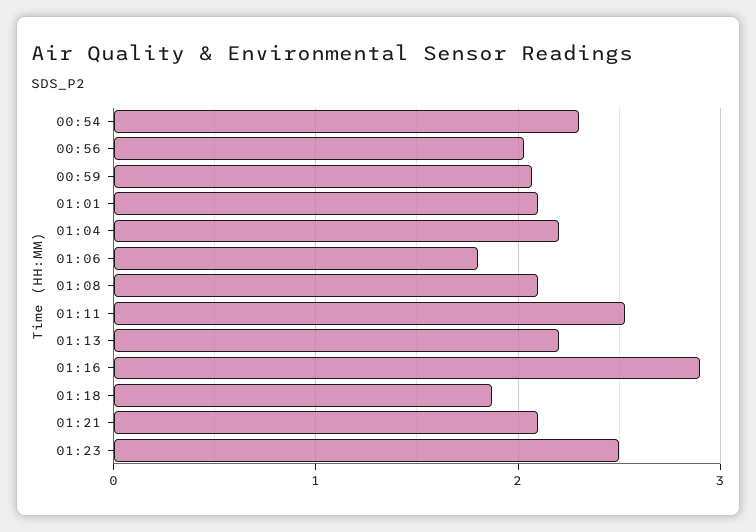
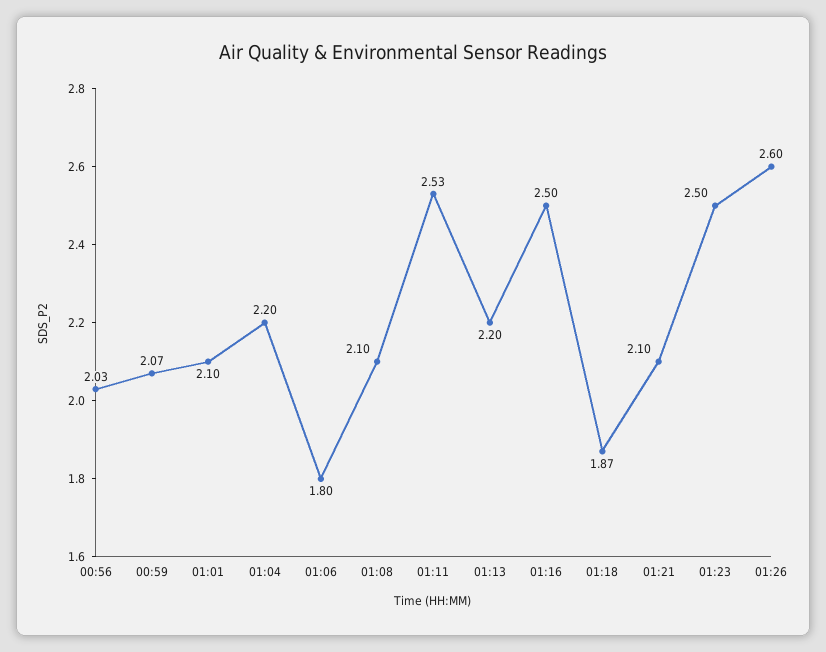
00:54: 2.3 -> none
01:16: 2.9 -> 2.5
01:26: none -> 2.6

